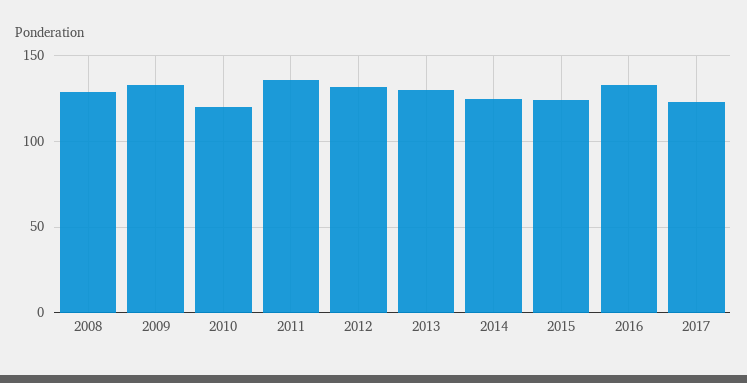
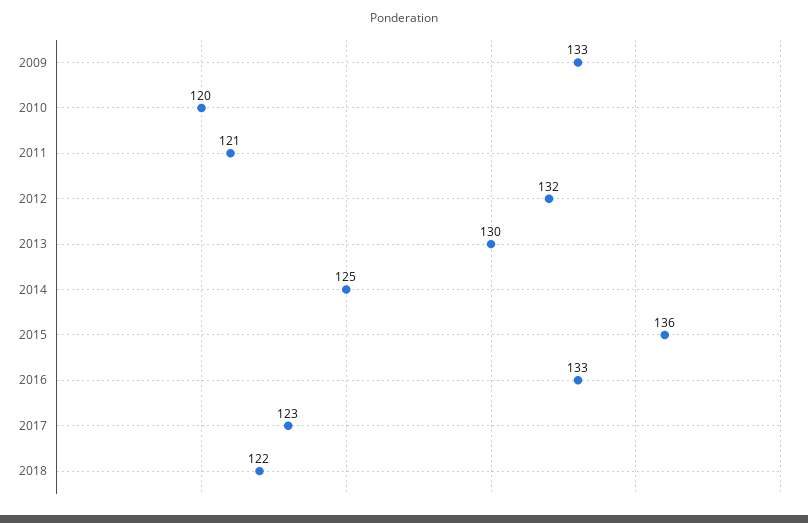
2008: 130 -> none
2011: 135 -> 121
2015: 125 -> 136
2018: none -> 122

